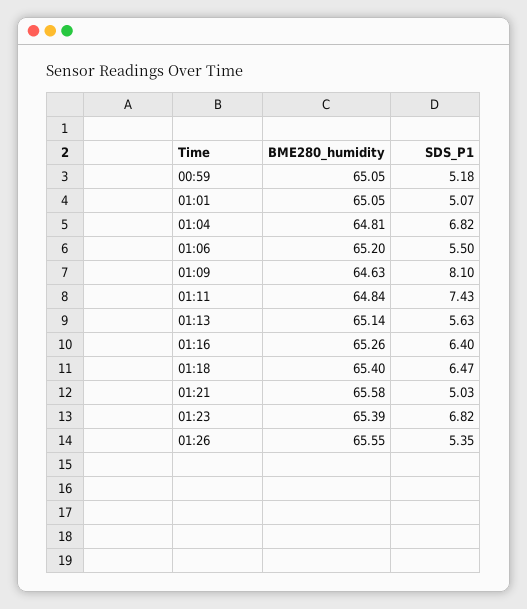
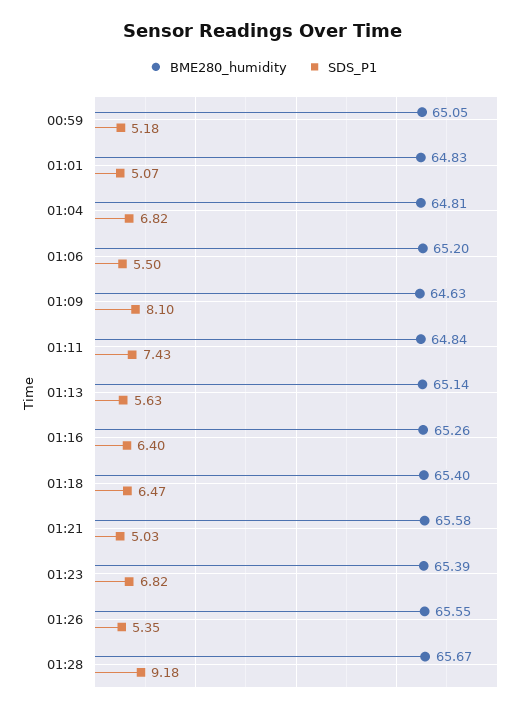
BME280_humidity, 01:01: 65.05 -> 64.83
BME280_humidity, 01:28: none -> 65.67
SDS_P1, 01:28: none -> 9.18

